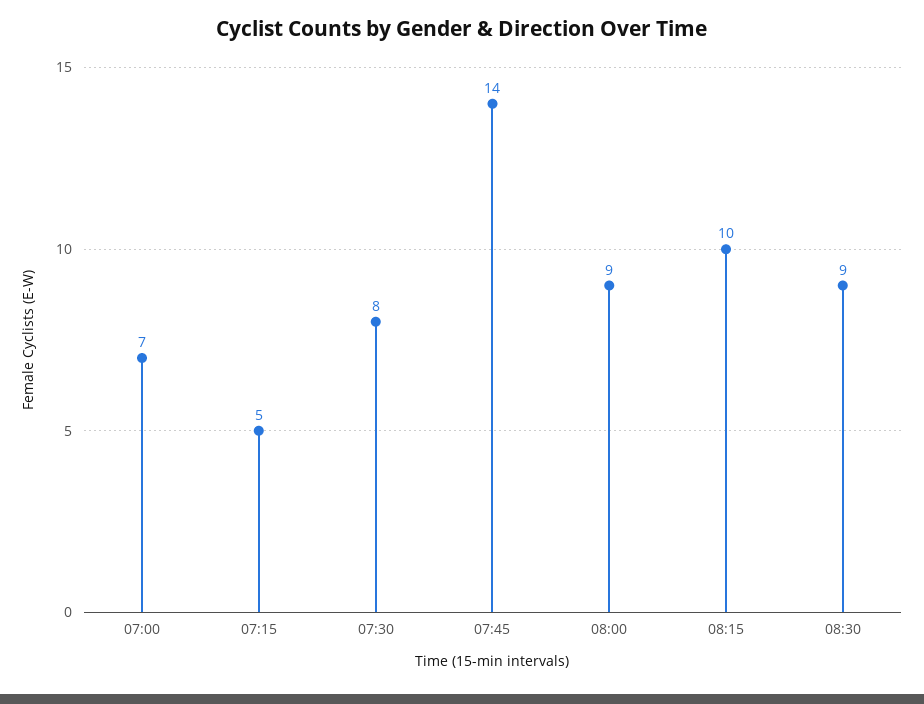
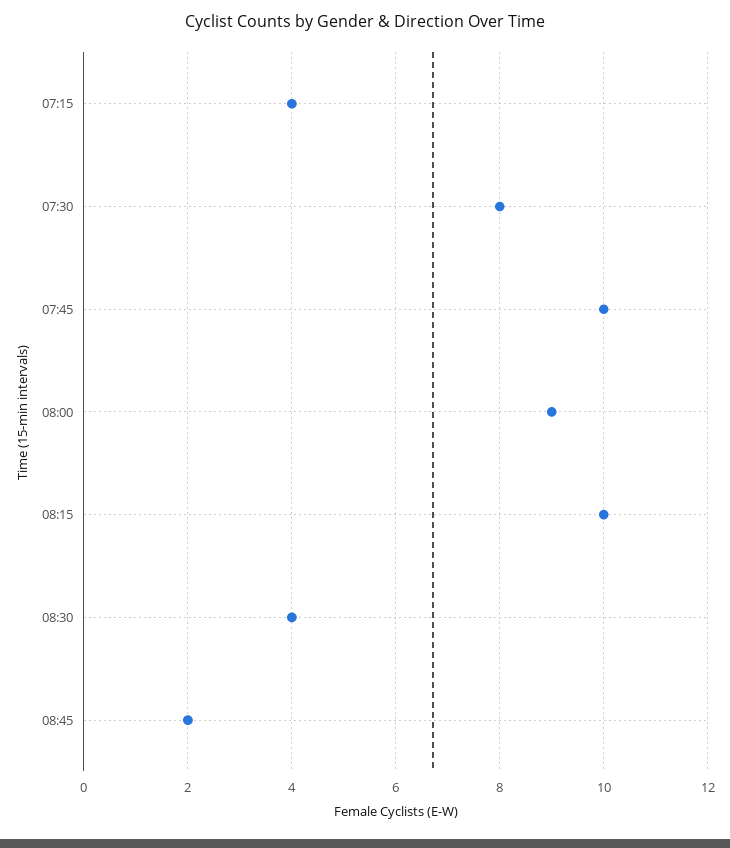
07:00: 7 -> none
07:15: 5 -> 4
07:45: 14 -> 10
08:30: 9 -> 4
08:45: none -> 2

